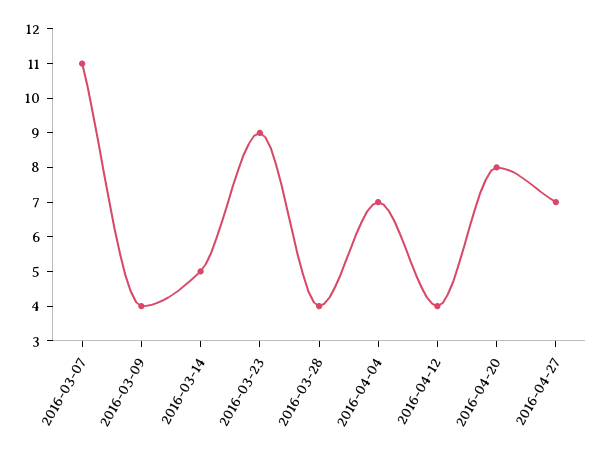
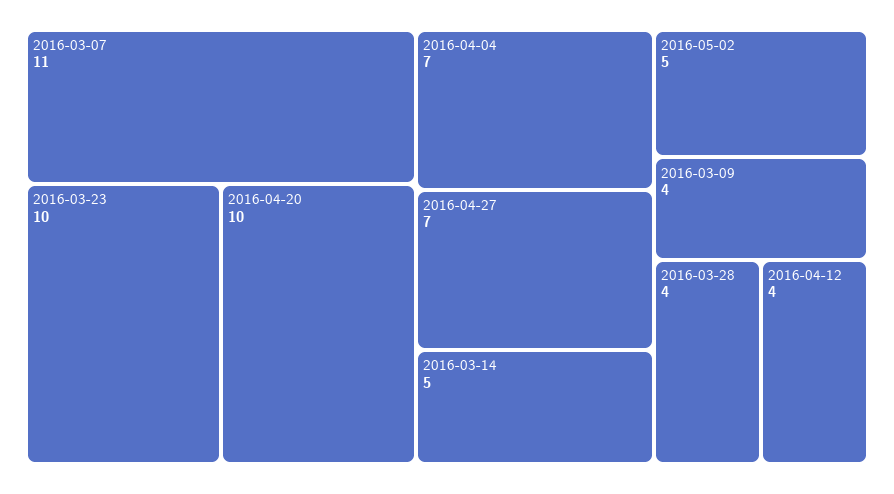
2016-03-23: 9 -> 10
2016-04-20: 8 -> 10
2016-05-02: none -> 5

